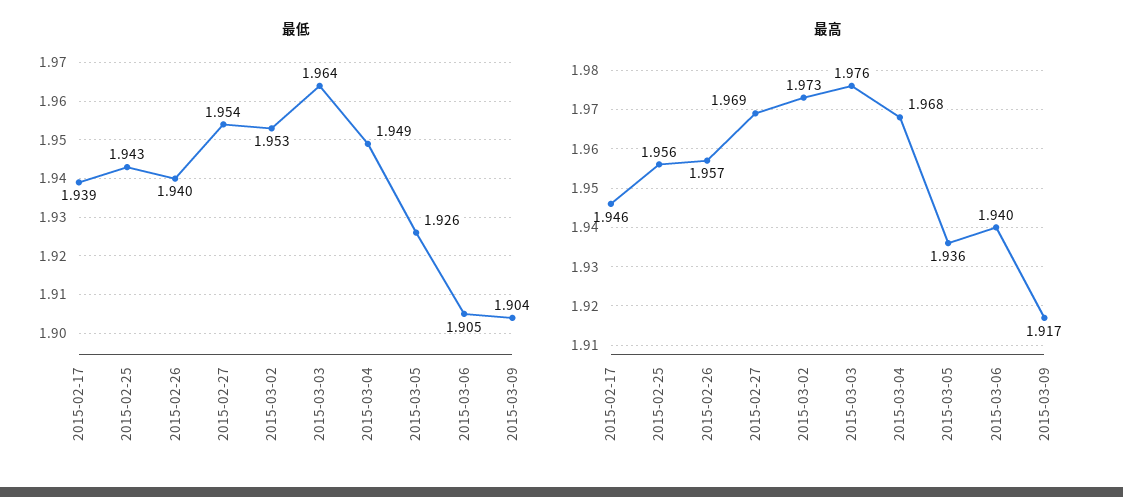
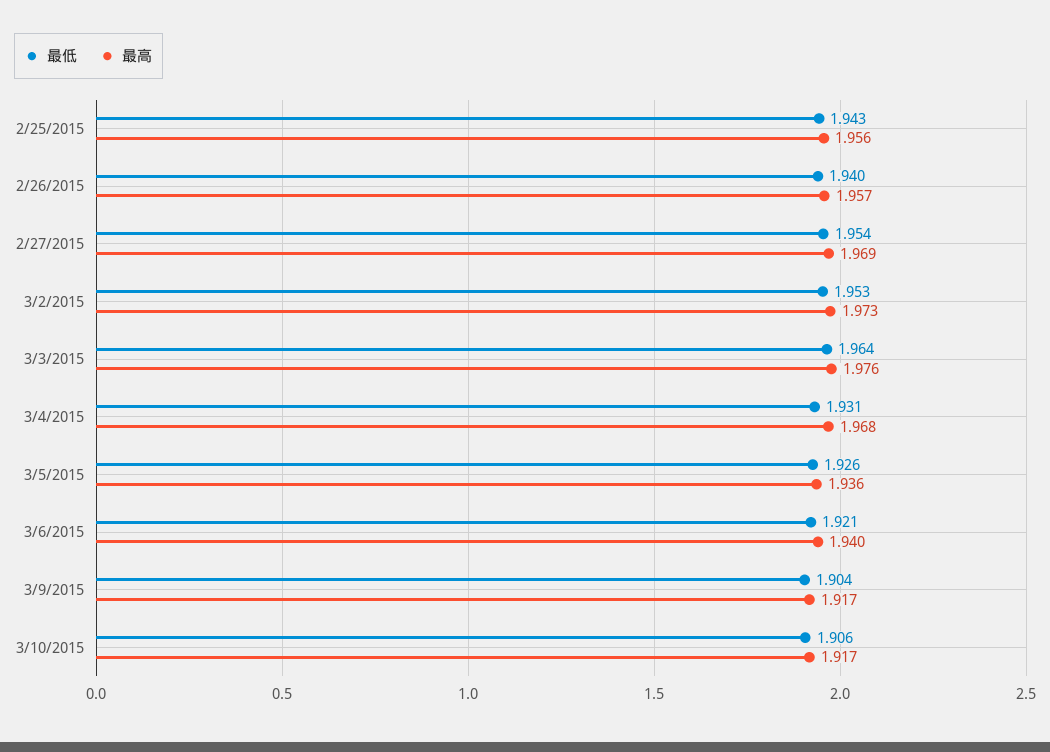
最低, 2015-02-17: 1.939 -> none
最低, 2015-03-04: 1.949 -> 1.931
最低, 2015-03-06: 1.905 -> 1.921
最高, 2015-02-17: 1.946 -> none
最低, 3/10/2015: none -> 1.906
最高, 3/10/2015: none -> 1.917

